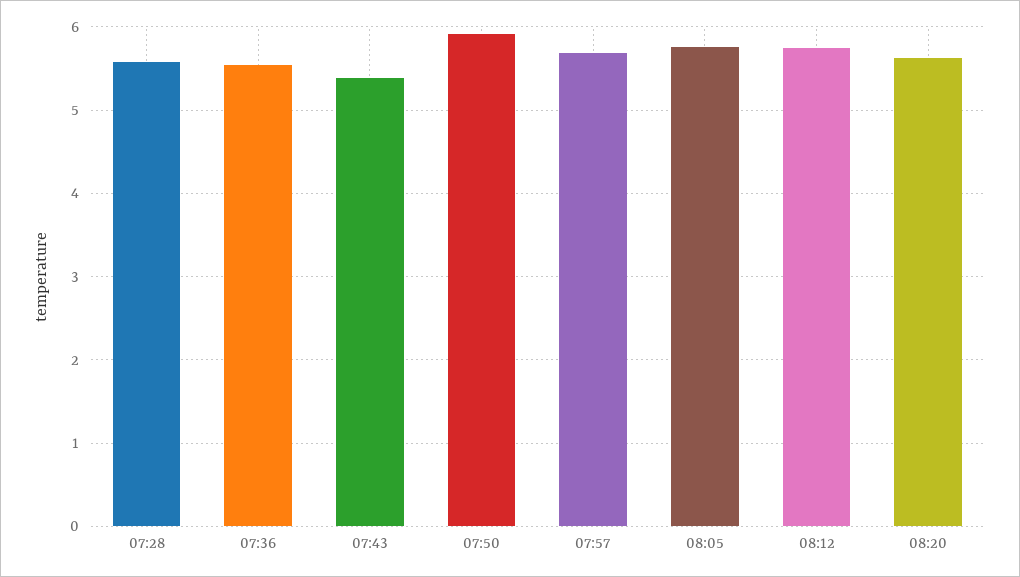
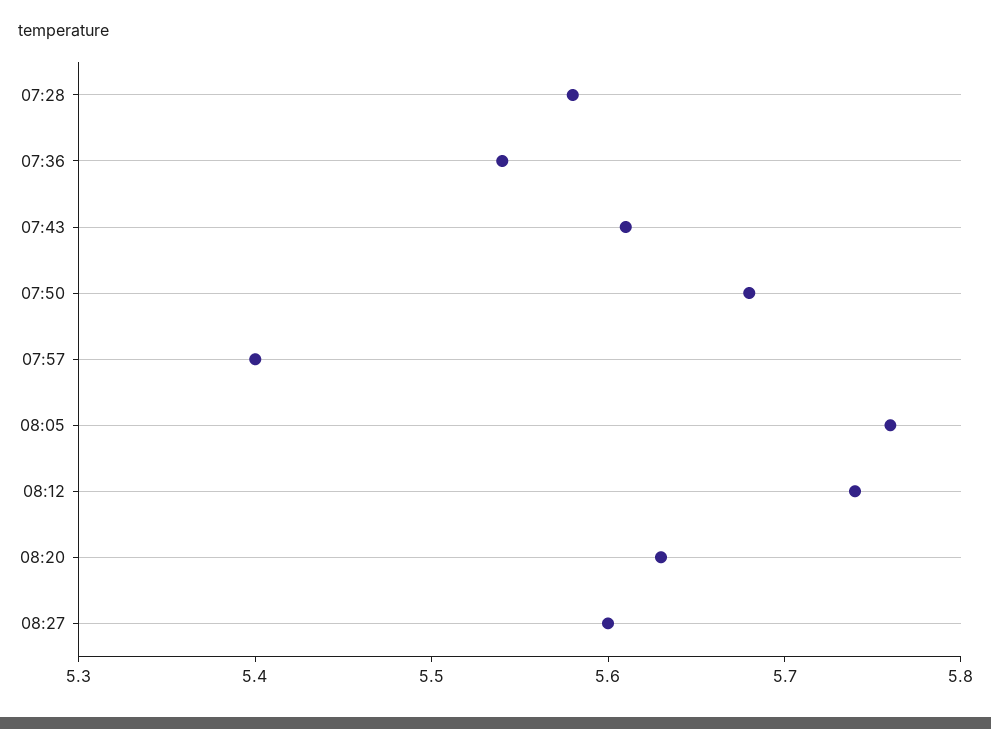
07:43: 5.4 -> 5.61
07:50: 5.9 -> 5.68
07:57: 5.7 -> 5.4
08:27: none -> 5.6

